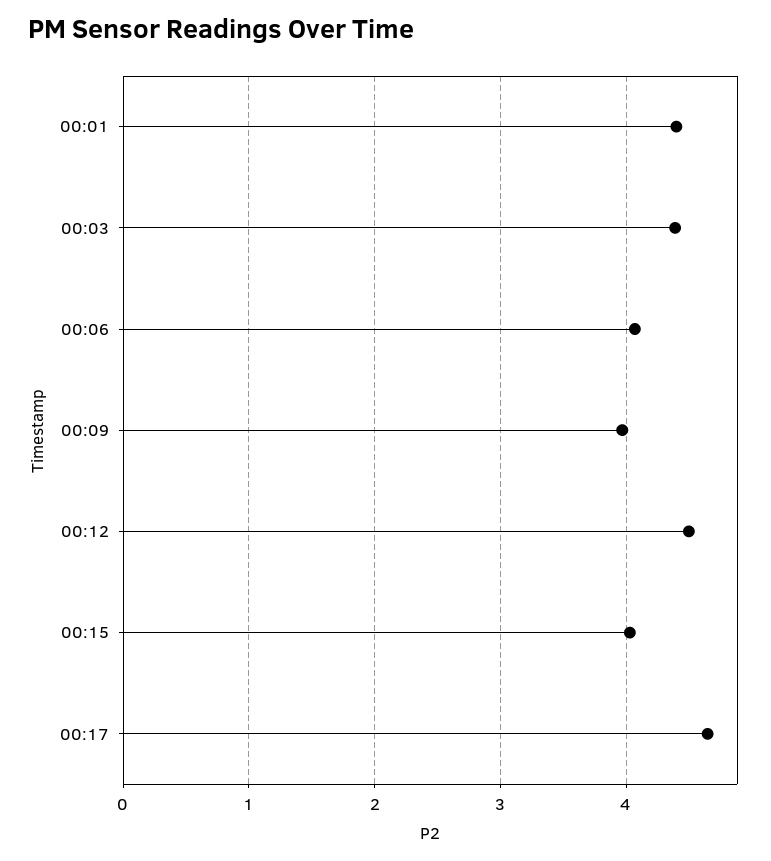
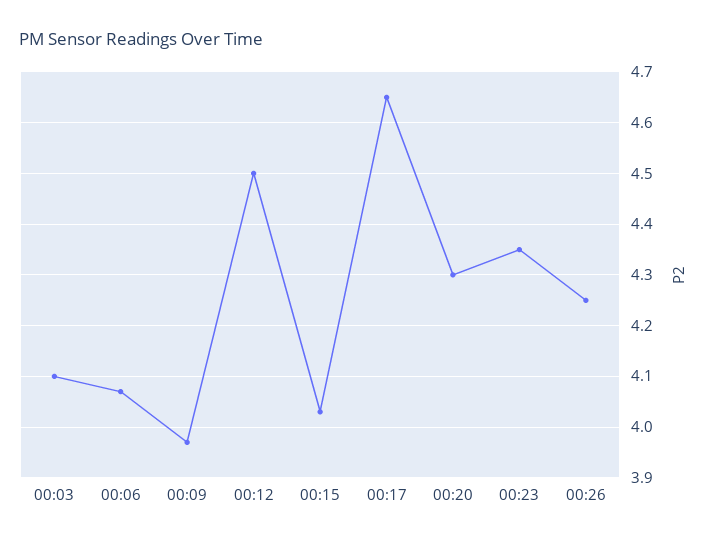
00:01: 4.4 -> none
00:03: 4.4 -> 4.1
00:20: none -> 4.3
00:23: none -> 4.35
00:26: none -> 4.25

